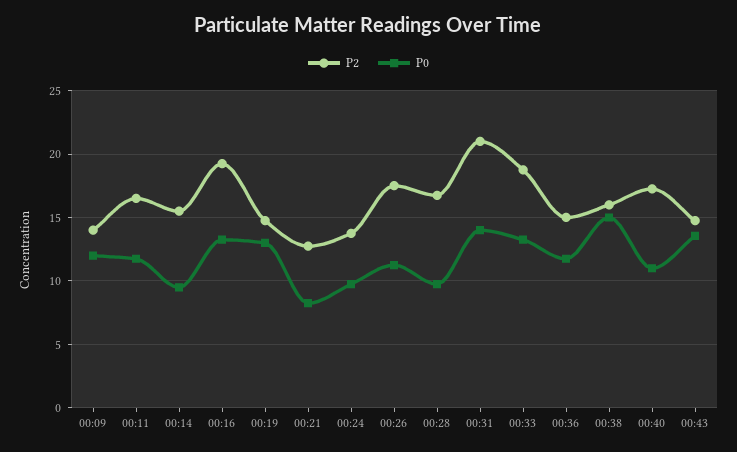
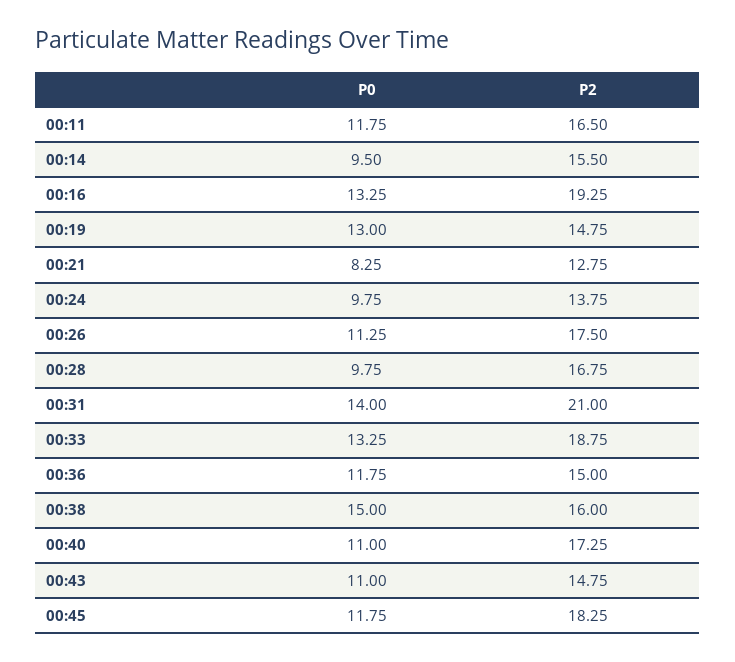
P2, 00:09: 14 -> none
P0, 00:09: 12 -> none
P0, 00:43: 13.5 -> 11
P0, 00:45: none -> 11.75
P2, 00:45: none -> 18.25

